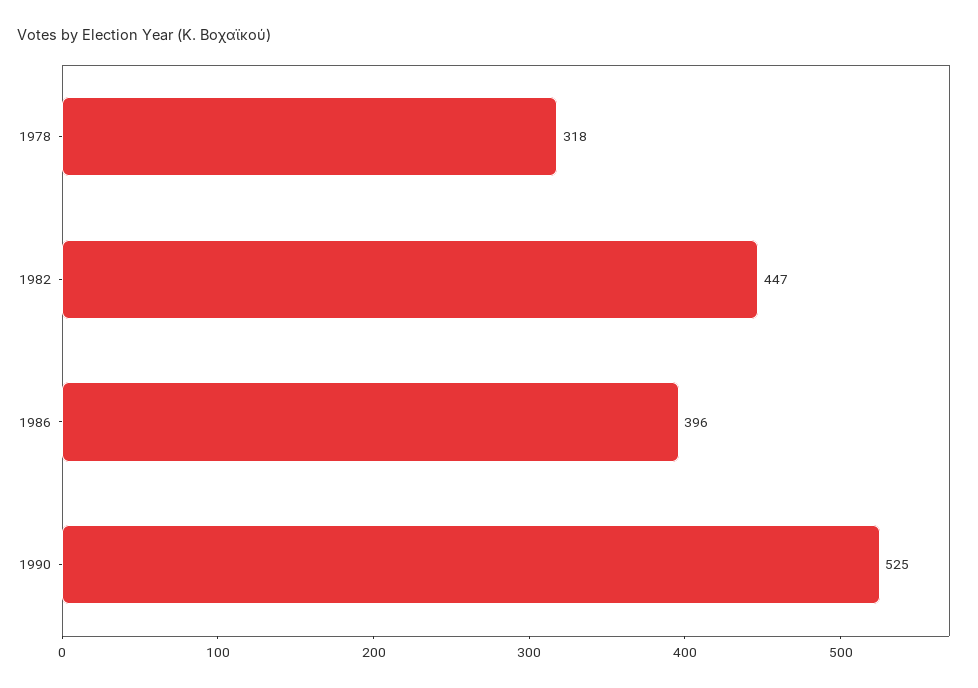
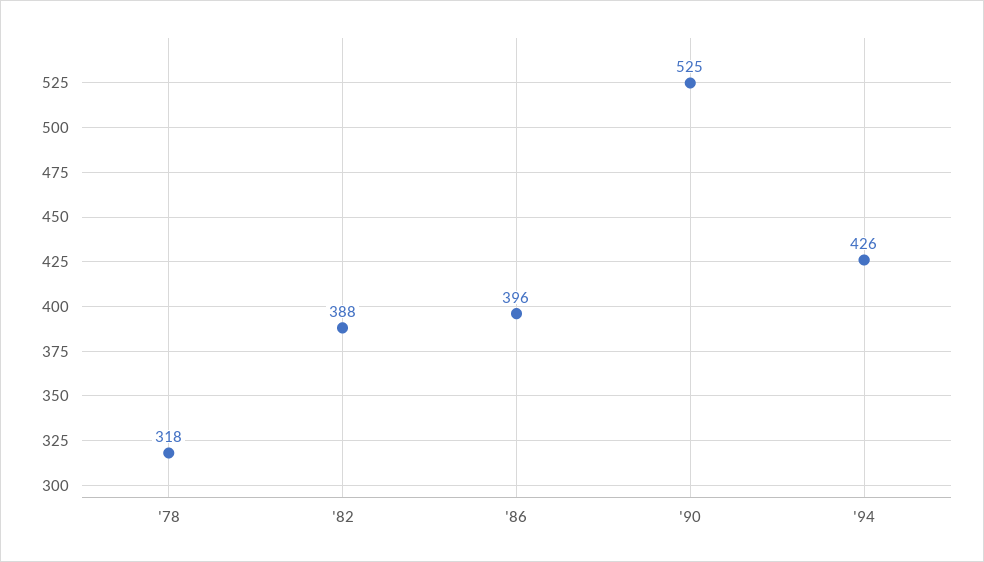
1982: 447 -> 388
'94: none -> 426

